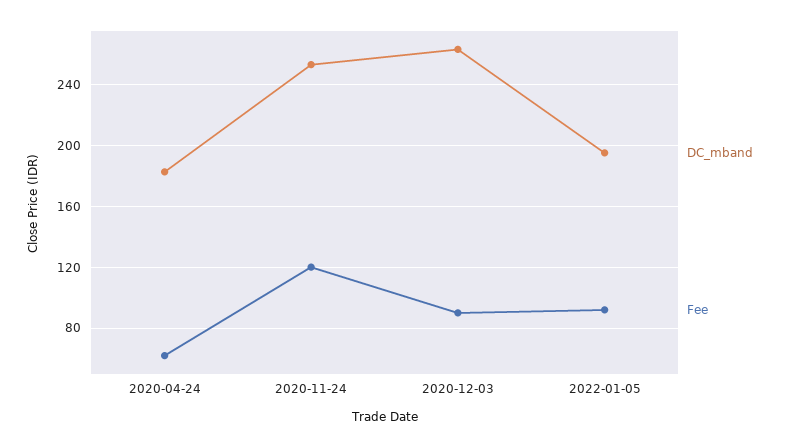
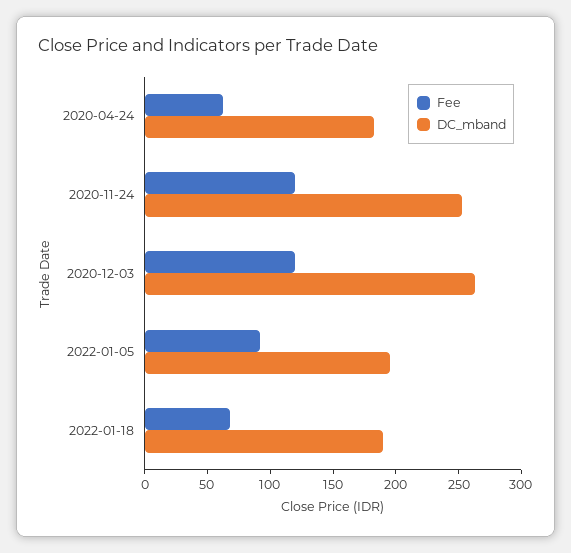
Fee, 2020-12-03: 90 -> 120
Fee, 2022-01-18: none -> 70
DC_mband, 2022-01-18: none -> 190

